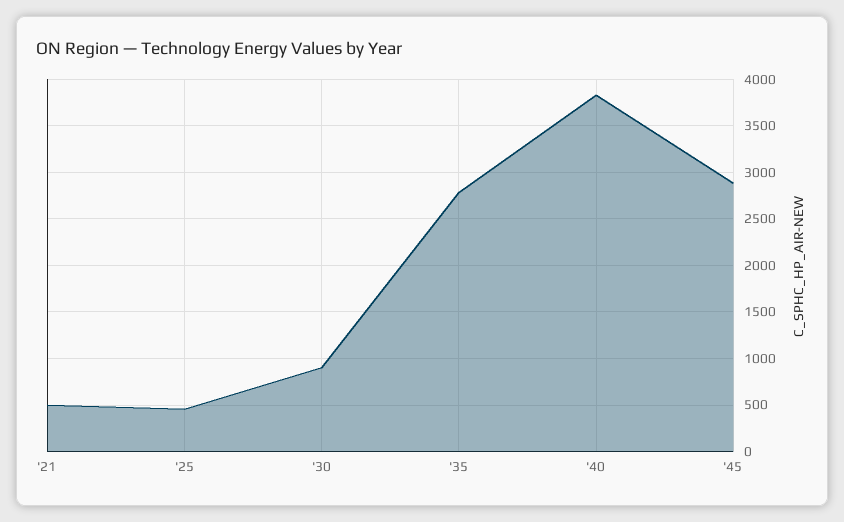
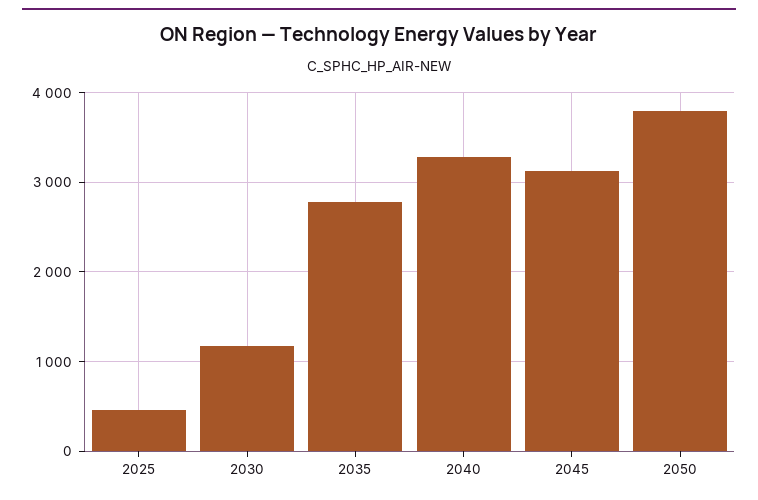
'21: 500 -> none
'30: 900 -> 1200
'40: 3800 -> 3300
'45: 2900 -> 3100
2050: none -> 3800

